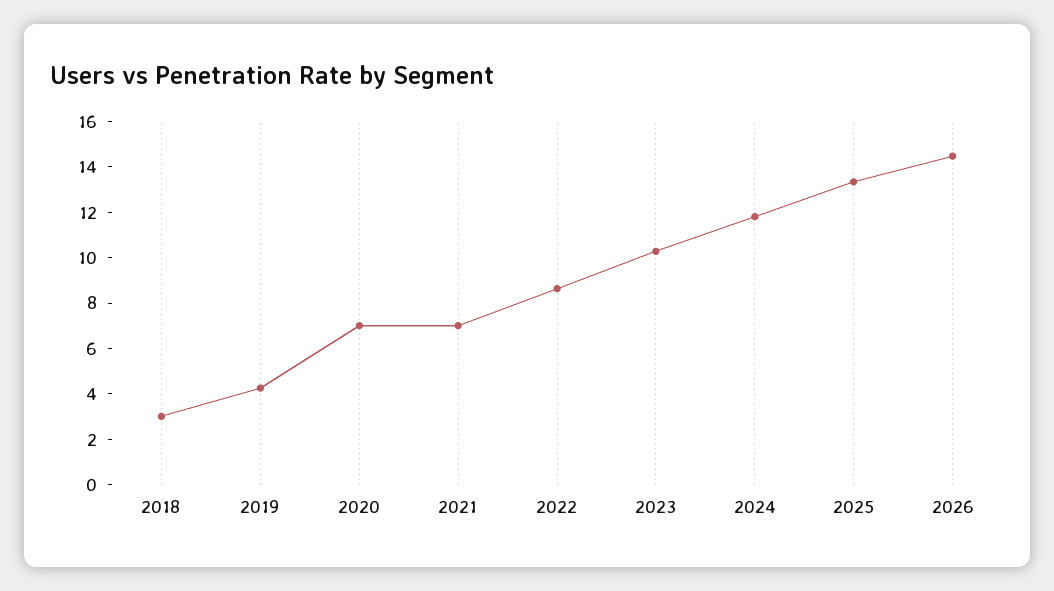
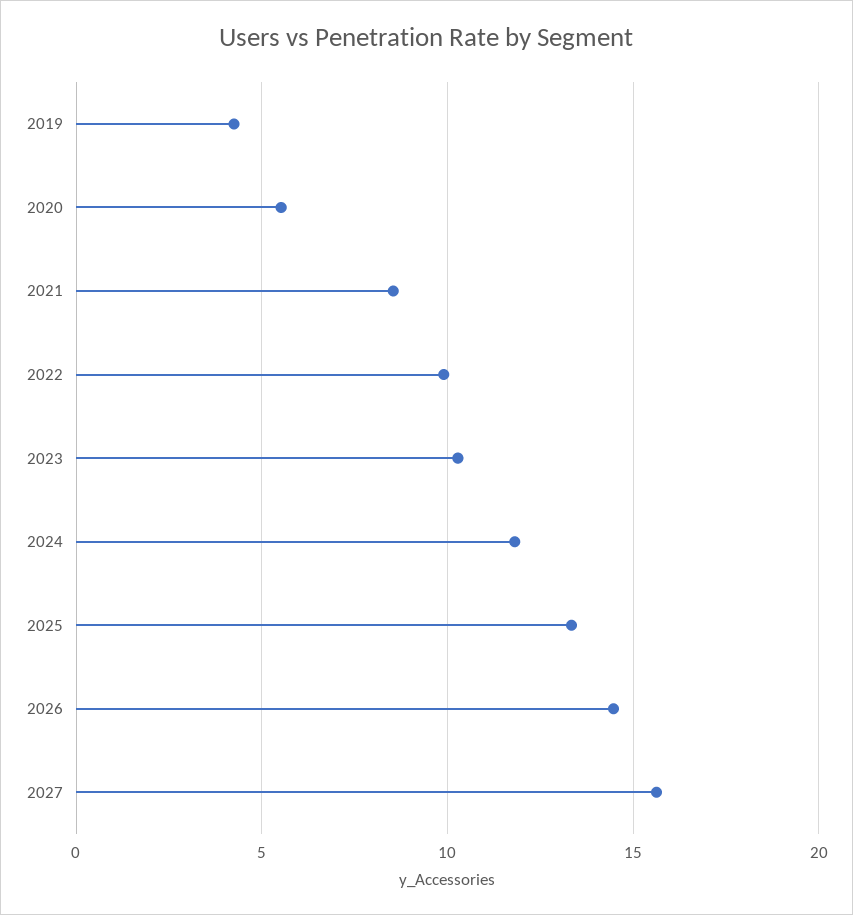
2018: 3 -> none
2020: 7 -> 5.5
2021: 7 -> 8.5
2022: 8.5 -> 10
2027: none -> 15.5

